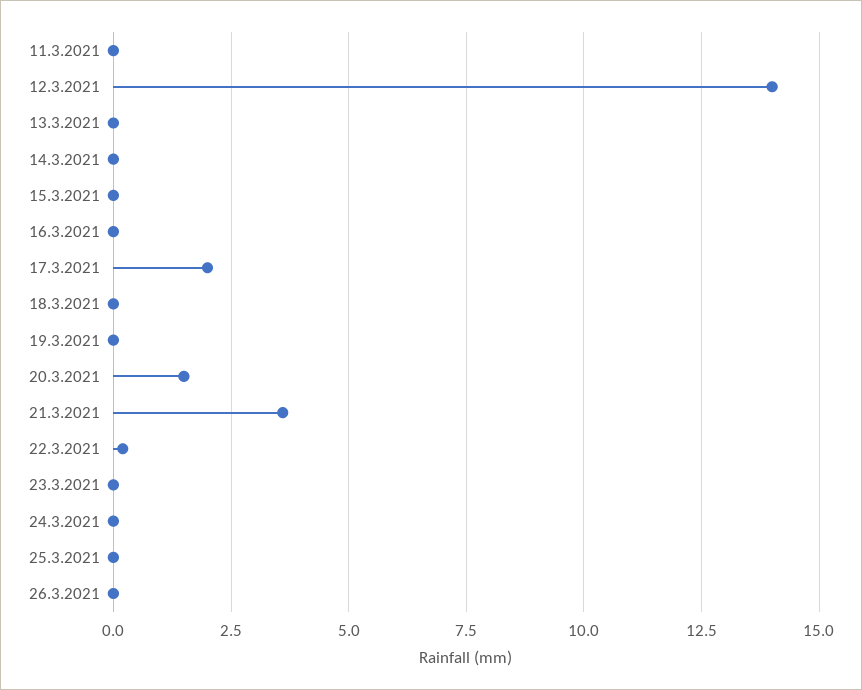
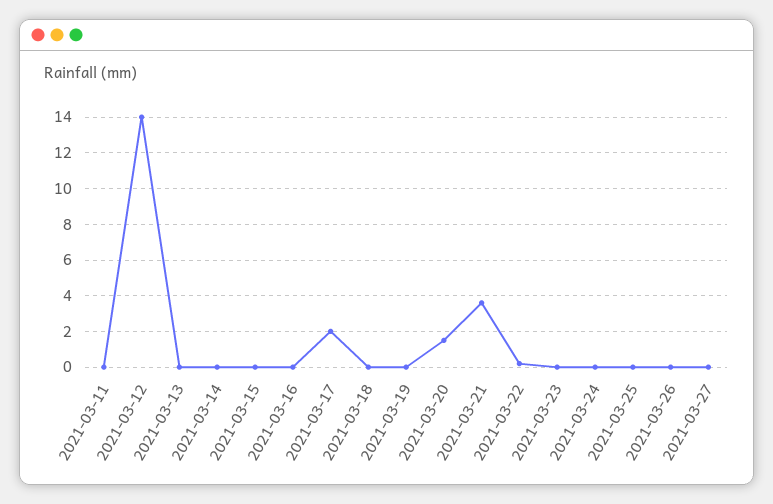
2021-03-27: none -> 0

